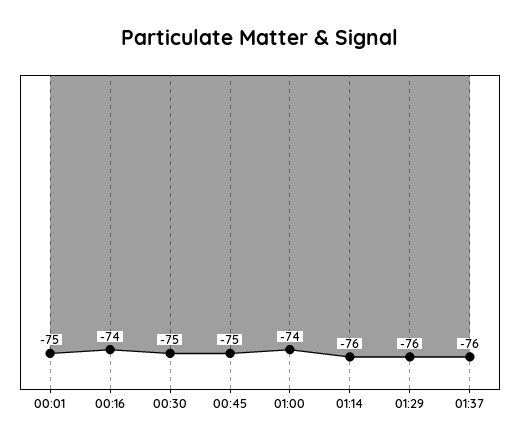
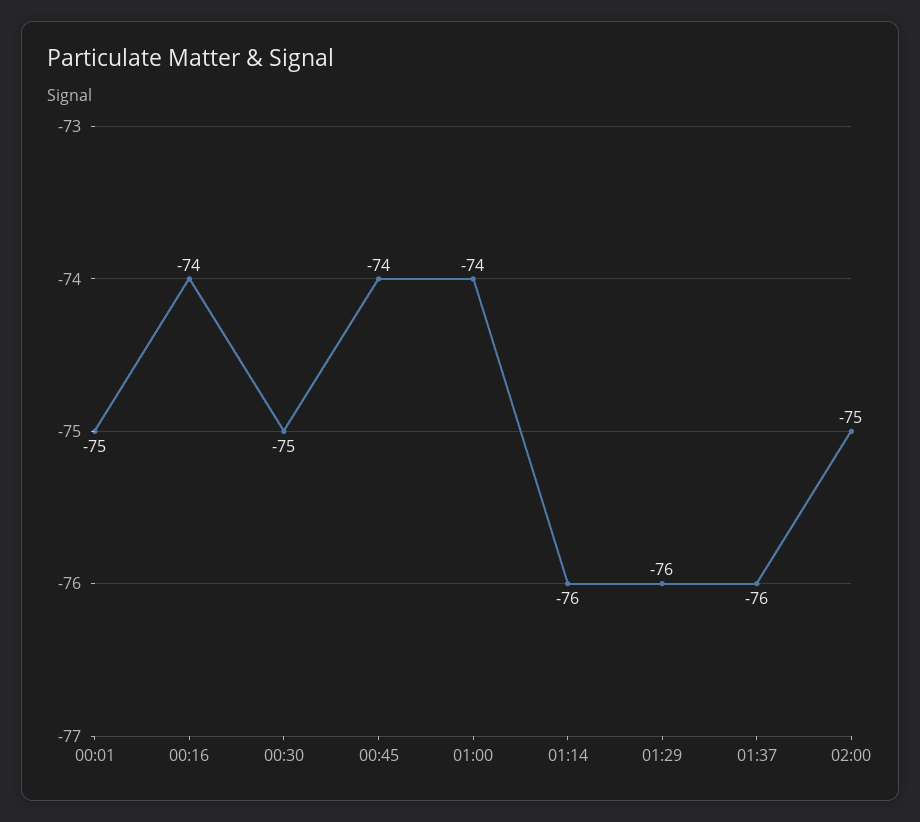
00:45: -75 -> -74
02:00: none -> -75

